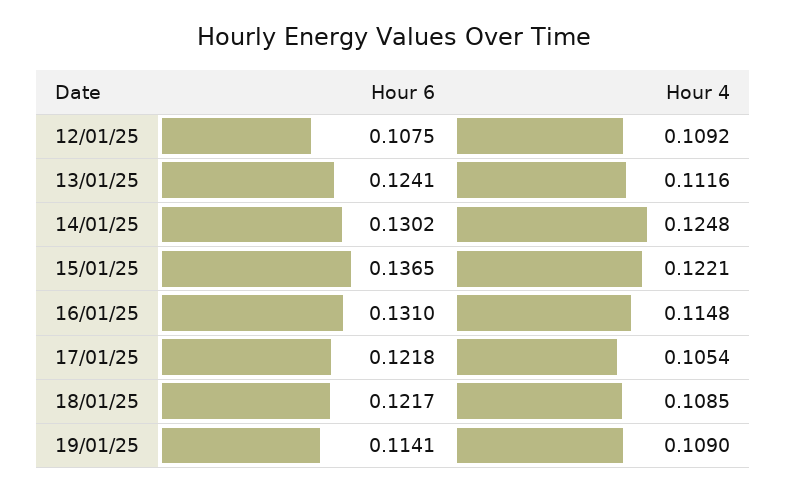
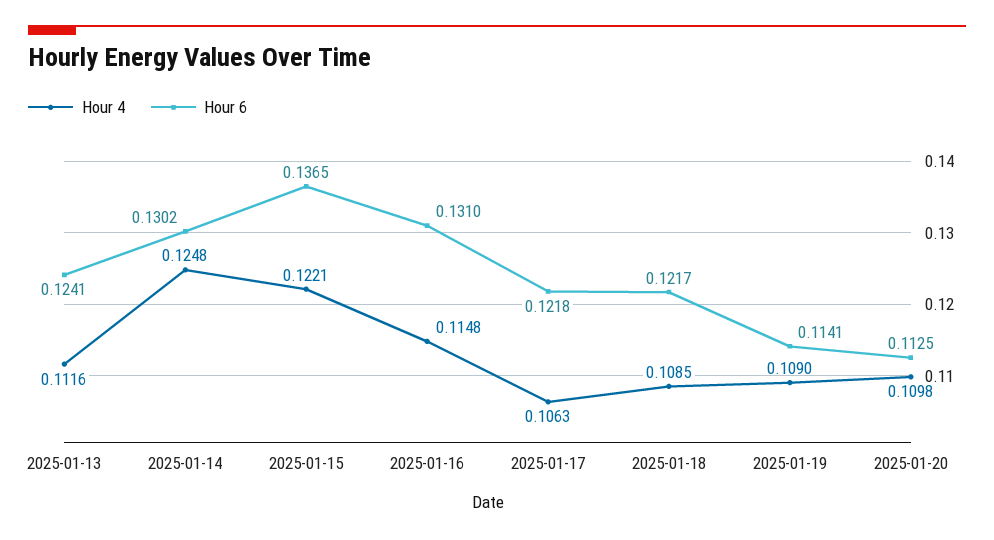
Hour 6, 12/01/25: 0.1075 -> none
Hour 4, 12/01/25: 0.1092 -> none
Hour 4, 17/01/25: 0.1054 -> 0.1063
Hour 4, 2025-01-20: none -> 0.1098
Hour 6, 2025-01-20: none -> 0.1125

